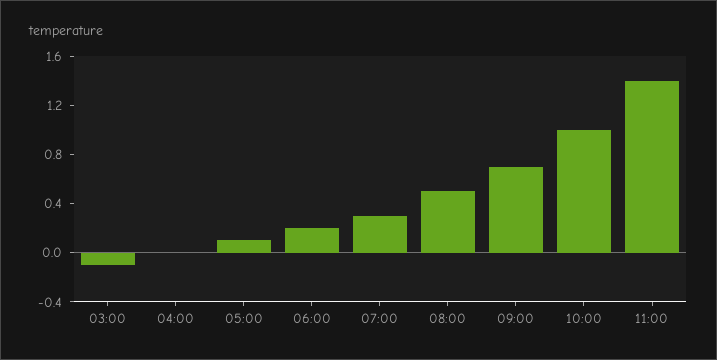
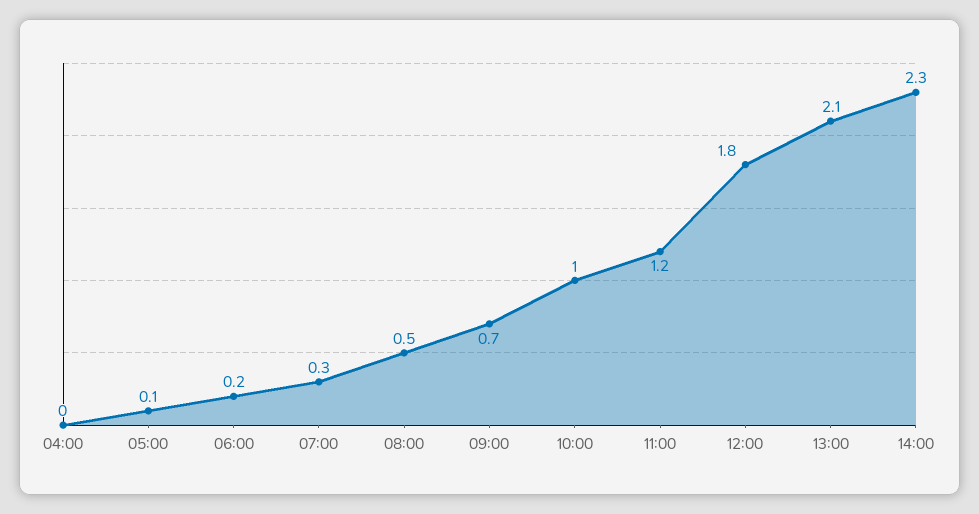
03:00: -0.1 -> none
11:00: 1.4 -> 1.2
12:00: none -> 1.8
13:00: none -> 2.1
14:00: none -> 2.3

